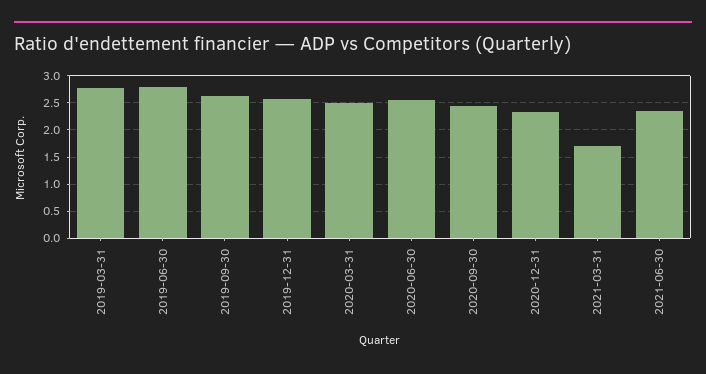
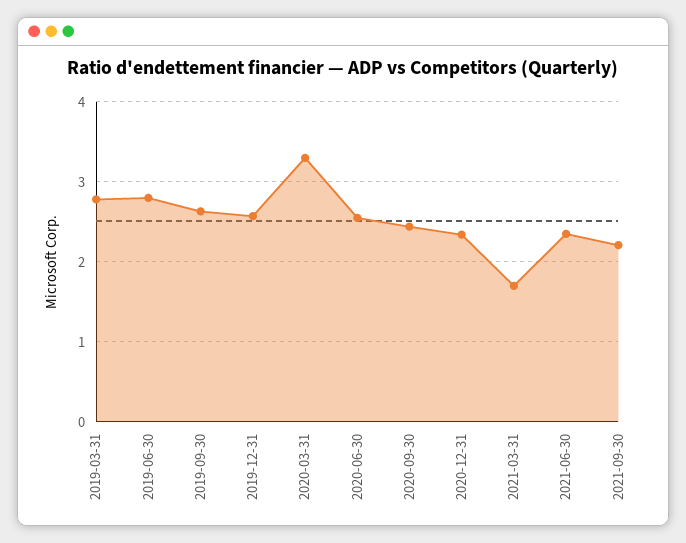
2020-03-31: 2.5 -> 3.3
2021-09-30: none -> 2.2

